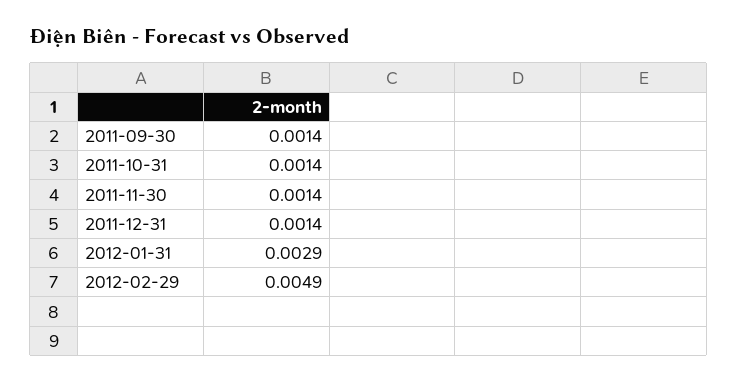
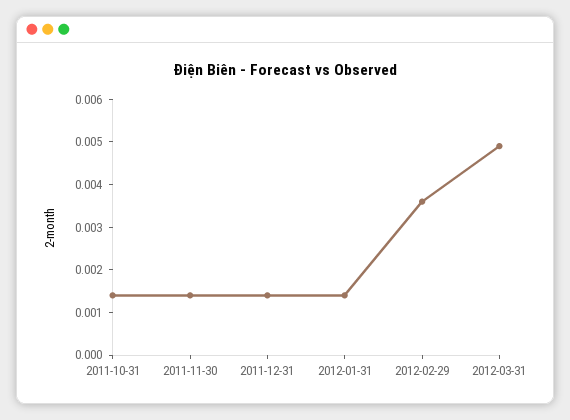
2011-09-30: 0.0014 -> none
2012-01-31: 0.0029 -> 0.0015
2012-02-29: 0.0049 -> 0.0035
2012-03-31: none -> 0.005

